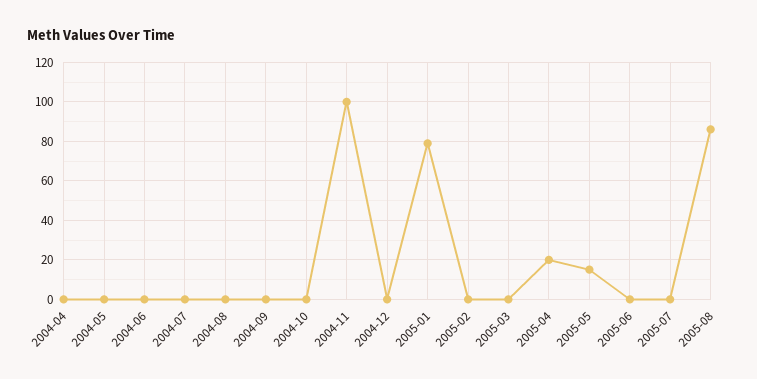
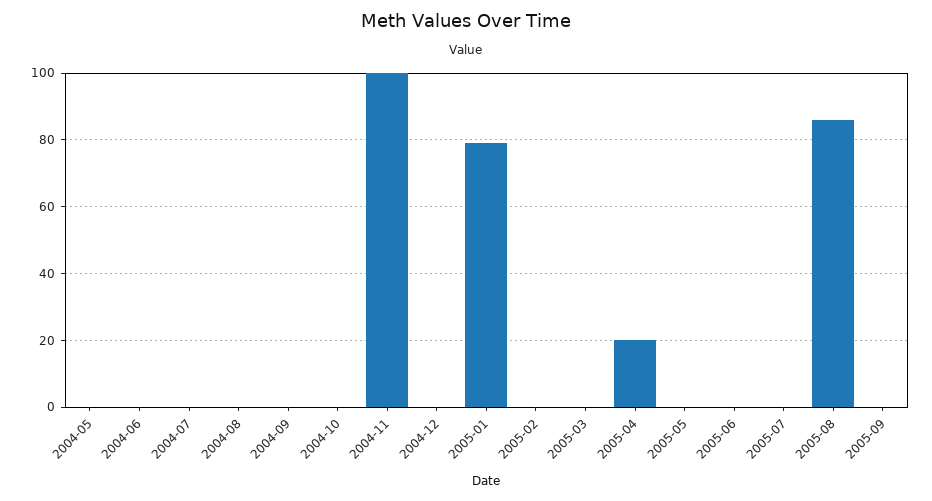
2004-04: 0 -> none
2005-05: 15 -> 0
2005-09: none -> 0

